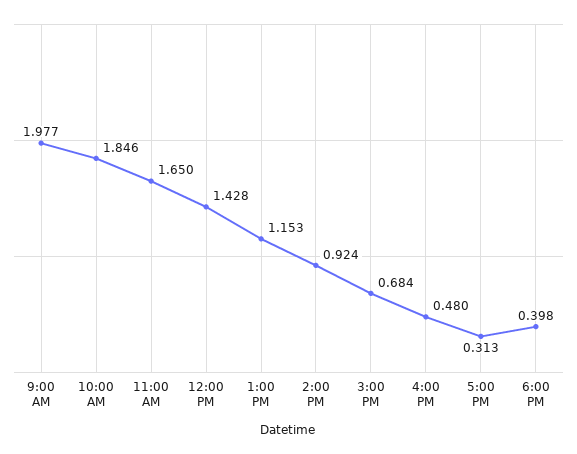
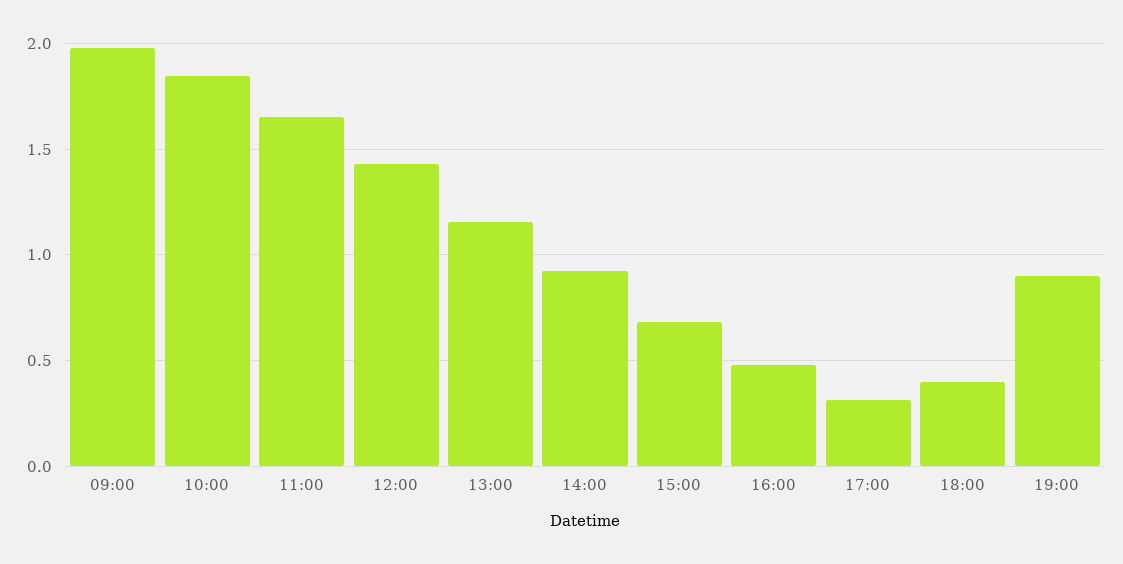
19:00: none -> 0.9

